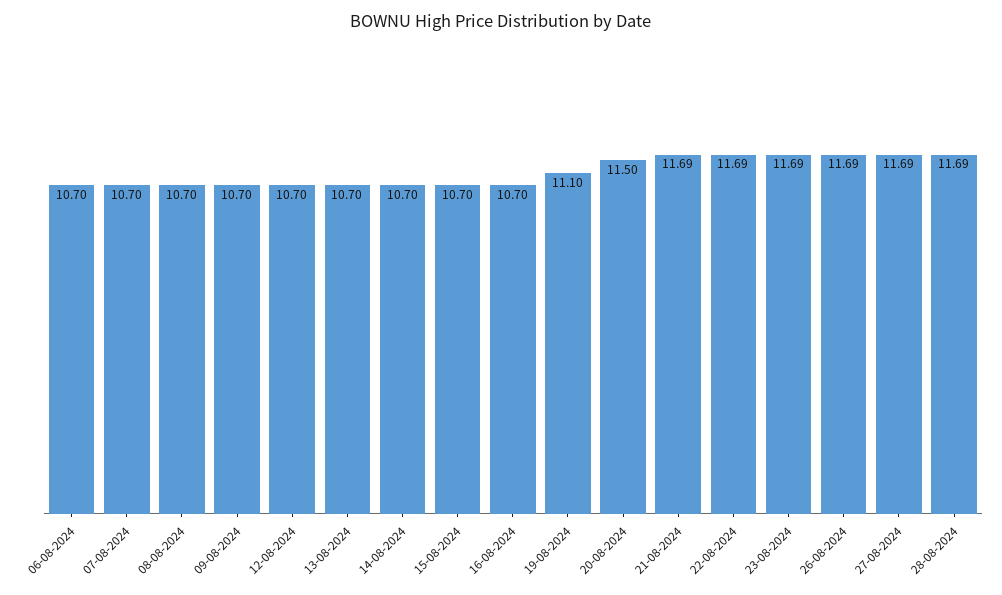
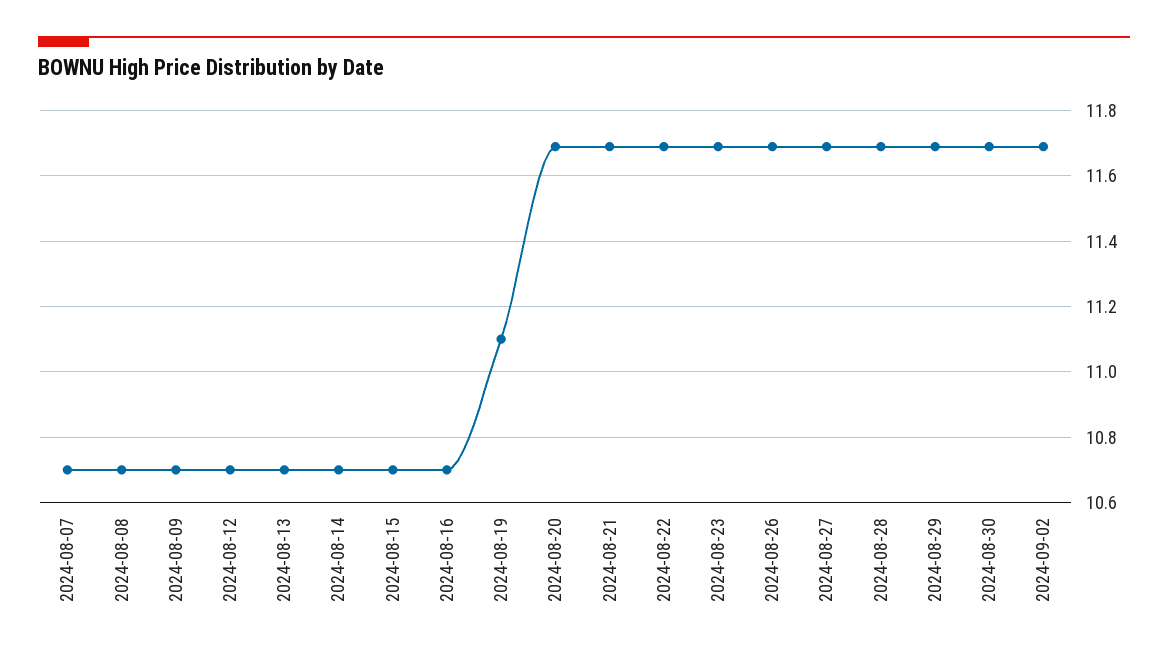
06-08-2024: 10.7 -> none
20-08-2024: 11.5 -> 11.7
2024-08-29: none -> 11.7
2024-08-30: none -> 11.7
2024-09-02: none -> 11.7

